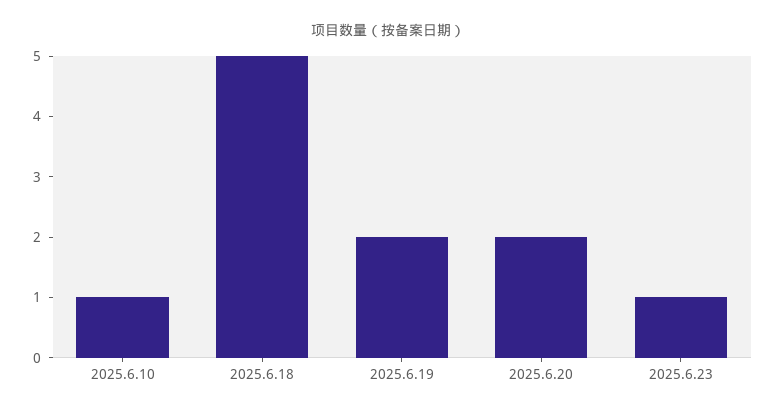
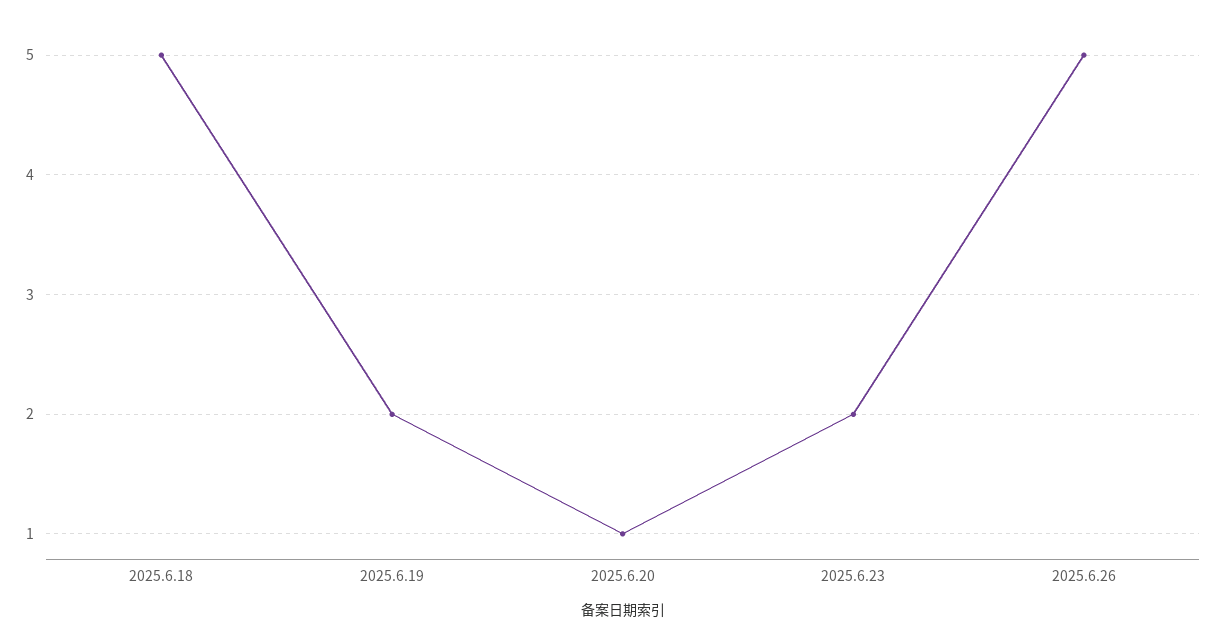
2025.6.10: 1 -> none
2025.6.20: 2 -> 1
2025.6.23: 1 -> 2
2025.6.26: none -> 5

